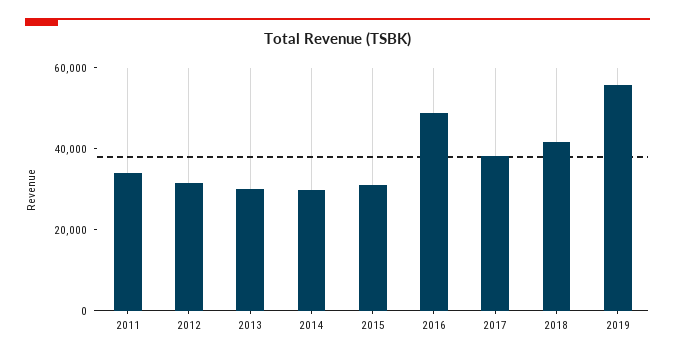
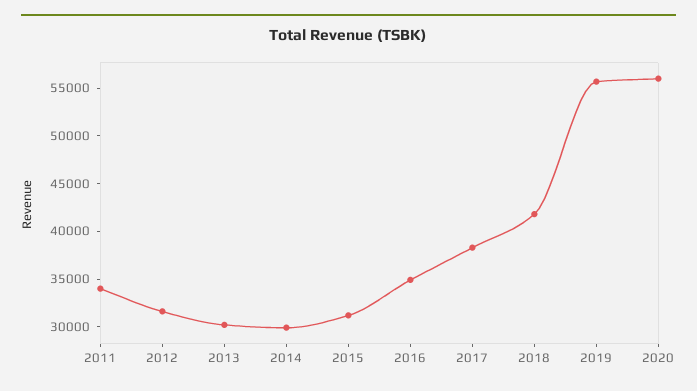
2016: 50000 -> 35000
2020: none -> 56000

